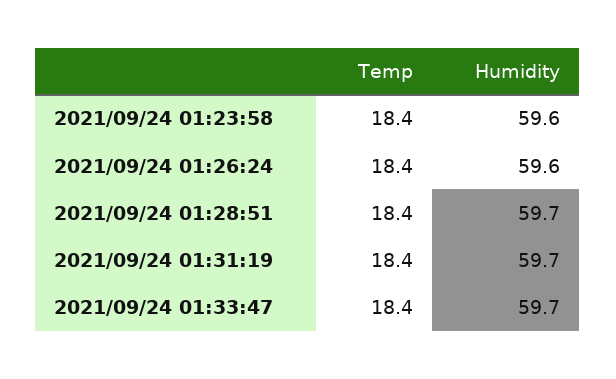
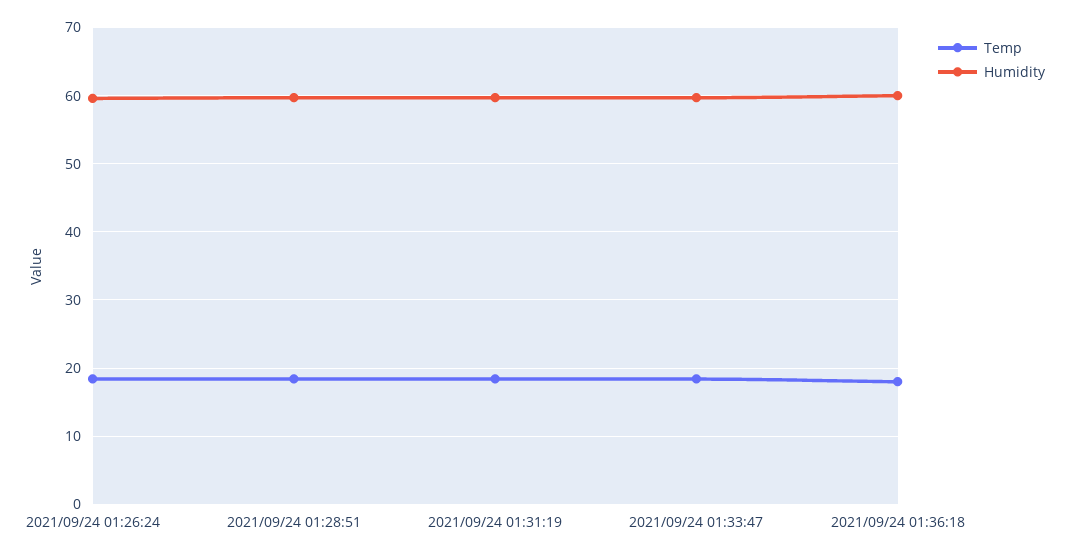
Temp, 2021/09/24 01:23:58: 18.4 -> none
Humidity, 2021/09/24 01:23:58: 59.6 -> none
Temp, 2021/09/24 01:36:18: none -> 18
Humidity, 2021/09/24 01:36:18: none -> 60

